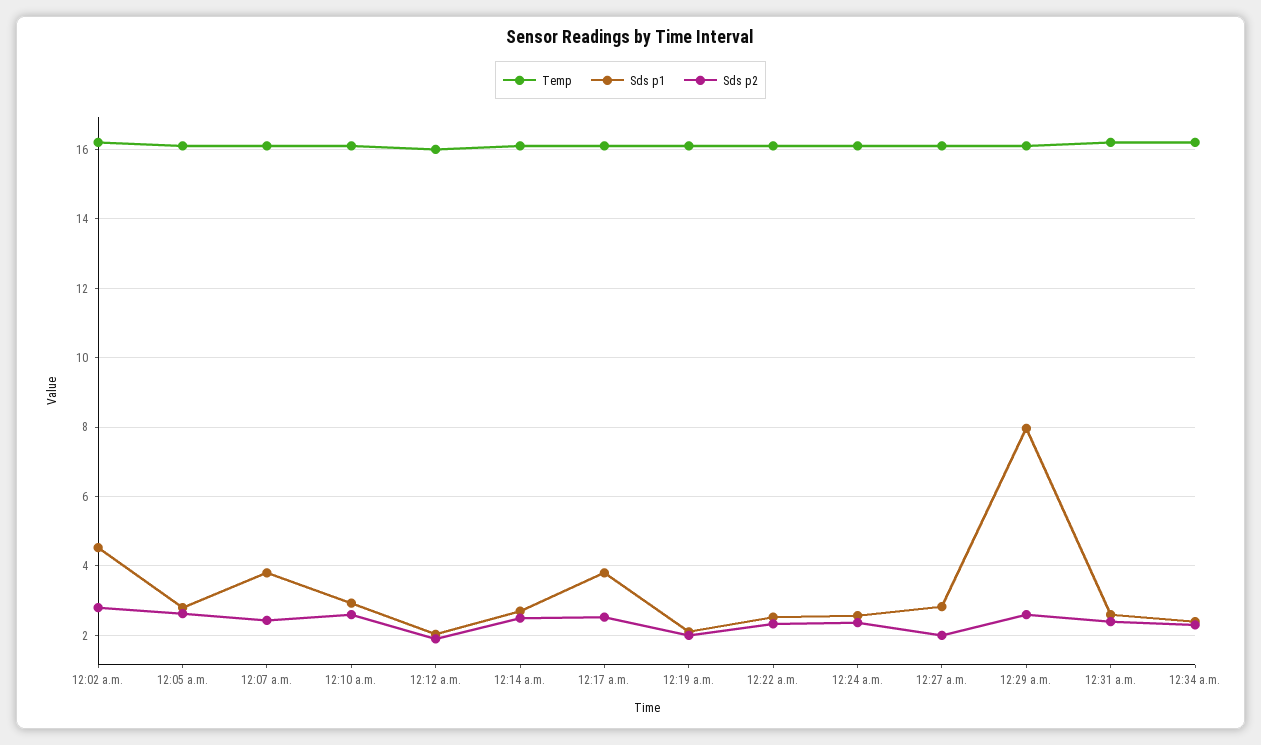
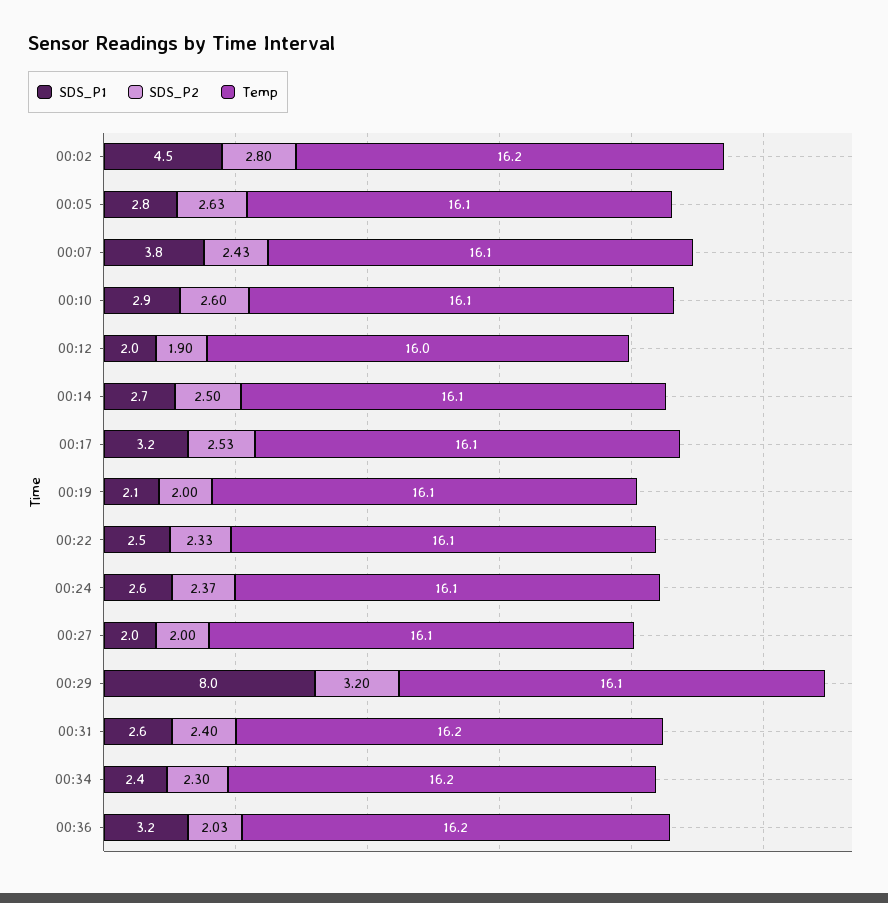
Sds p1, 12:17 a.m.: 3.8 -> 3.2
Sds p1, 12:27 a.m.: 2.8 -> 2
Sds p2, 12:29 a.m.: 2.6 -> 3.2
Sds p1, 00:36: none -> 3.2
Sds p2, 00:36: none -> 2.03
Temp, 00:36: none -> 16.2

